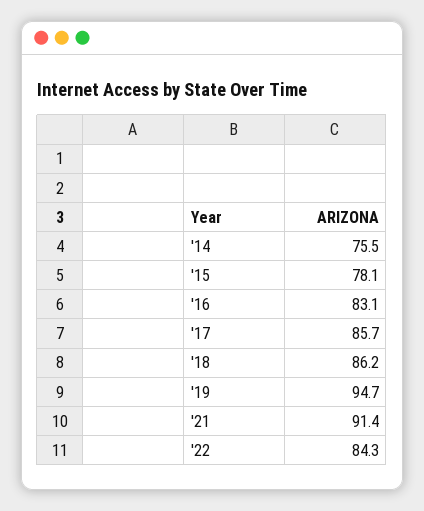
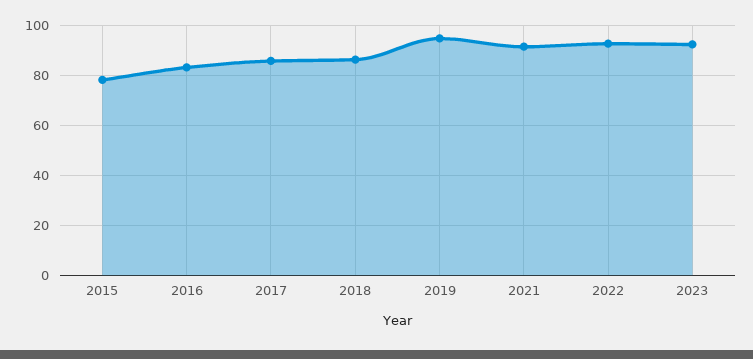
'14: 75.5 -> none
'22: 84.3 -> 92.5
2023: none -> 92.5

